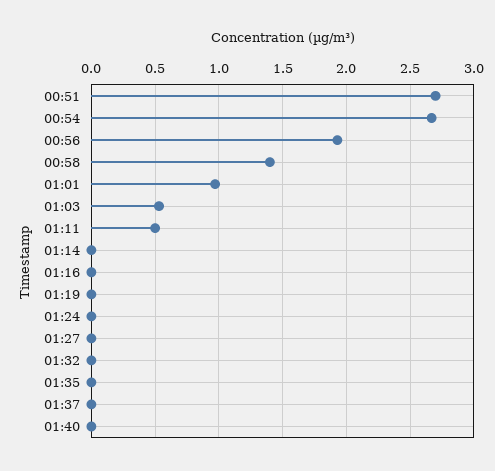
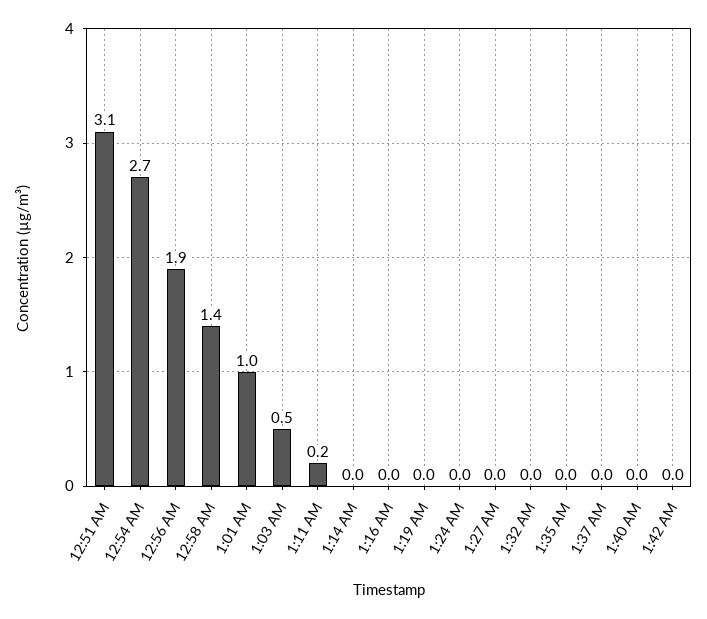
00:51: 2.7 -> 3.1
01:11: 0.5 -> 0.2
1:42 AM: none -> 0

